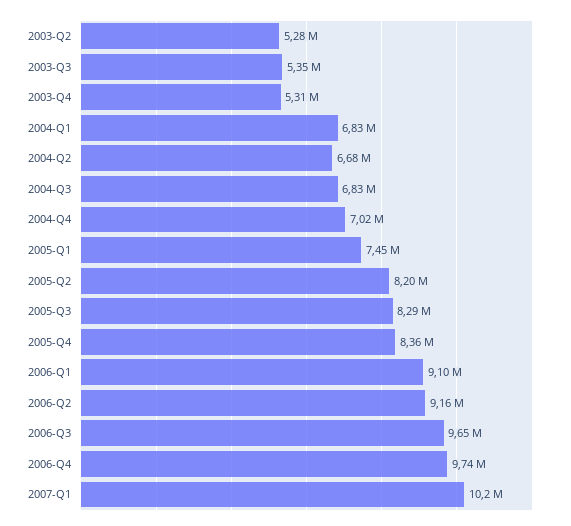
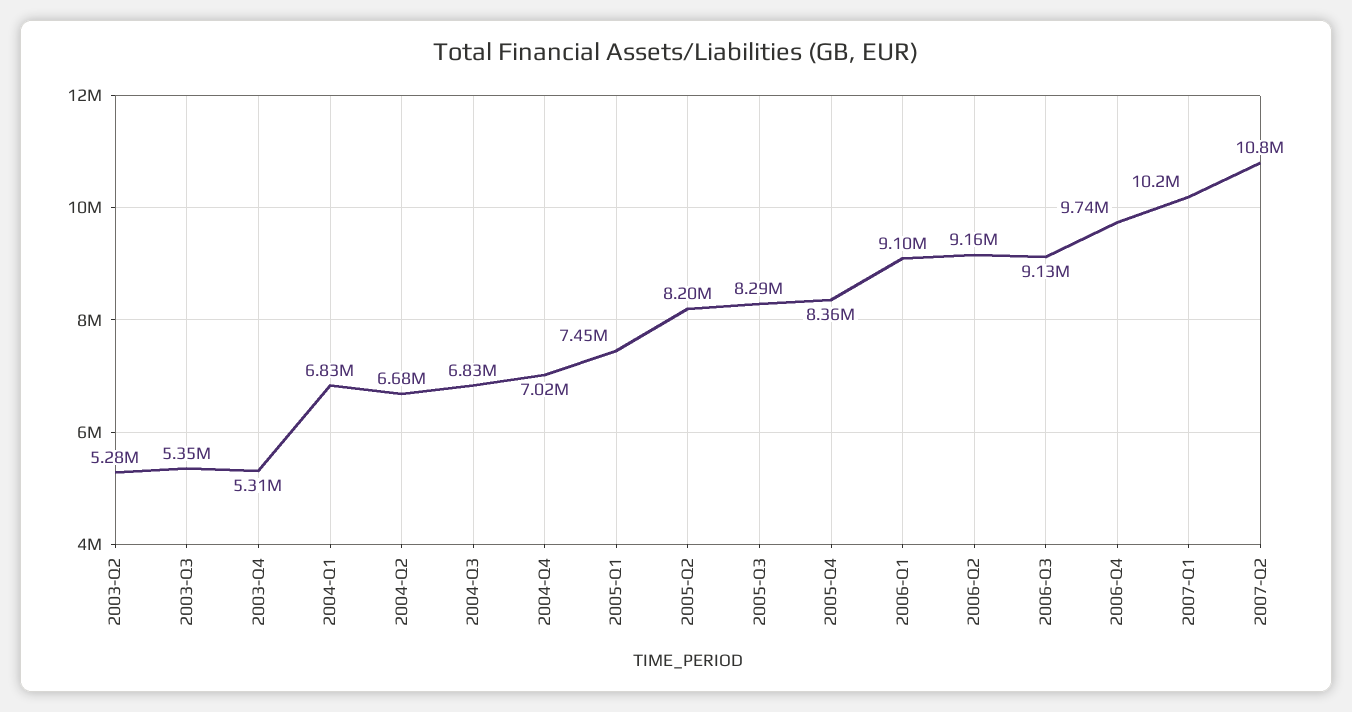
2006-Q3: 9650000 -> 9130000
2007-Q2: none -> 10800000

